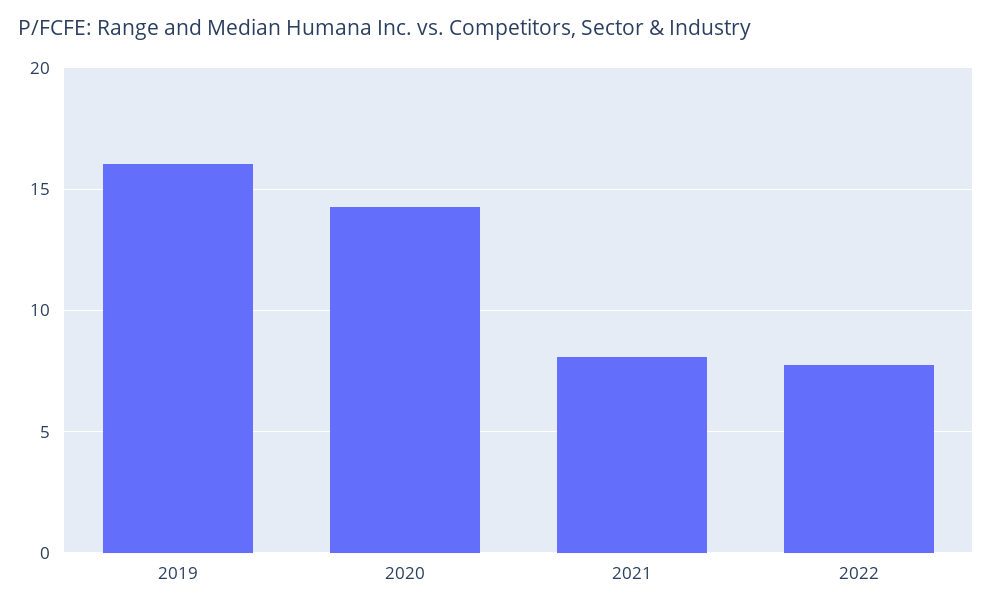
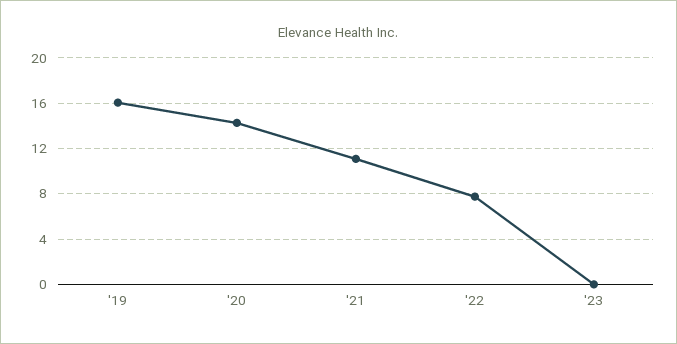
2021: 8 -> 11
'23: none -> 0

